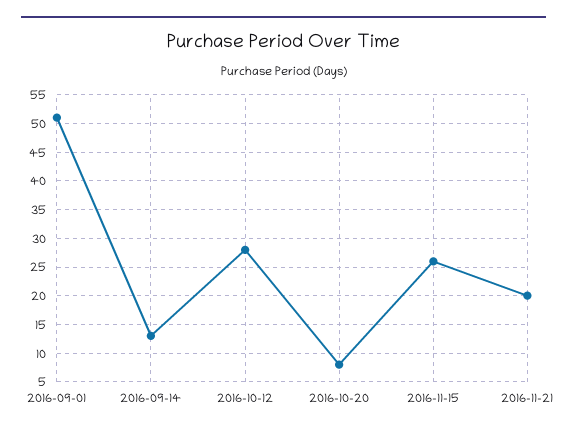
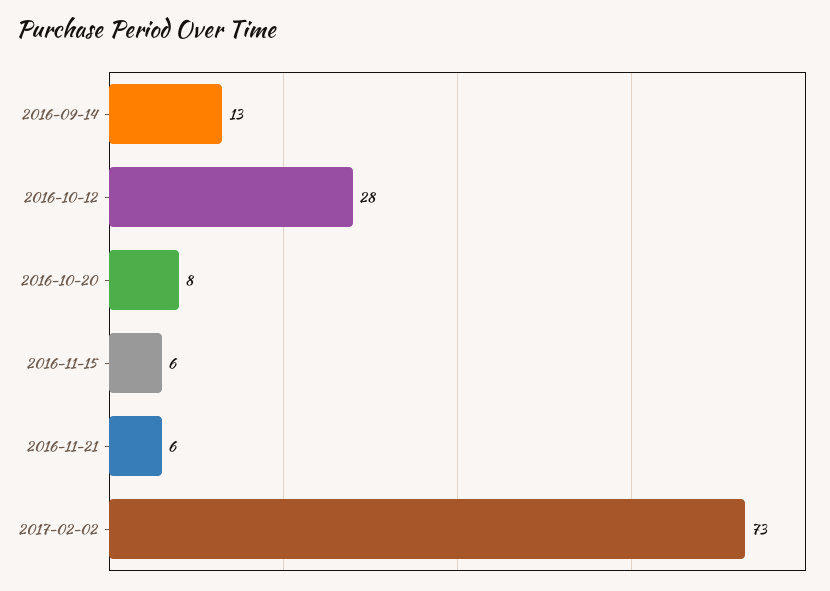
2016-09-01: 50 -> none
2016-11-15: 25 -> 6
2016-11-21: 20 -> 6
2017-02-02: none -> 73

